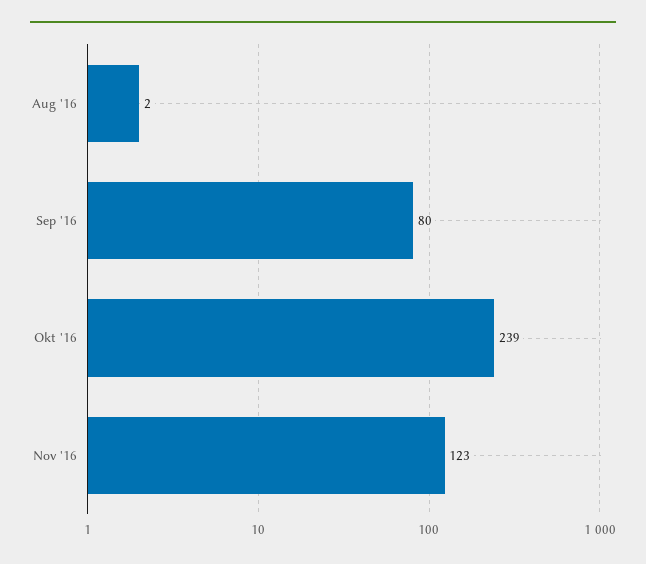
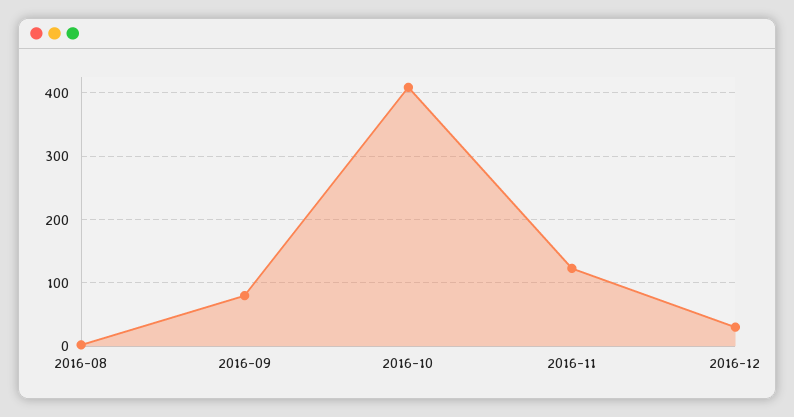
Okt '16: 239 -> 410
2016-12: none -> 30

